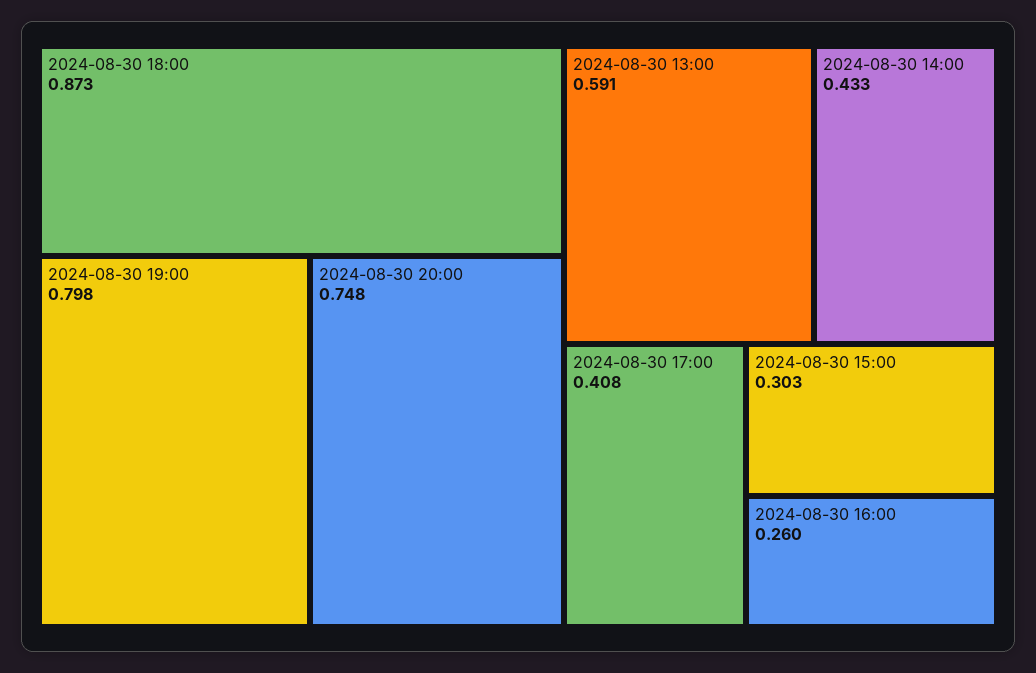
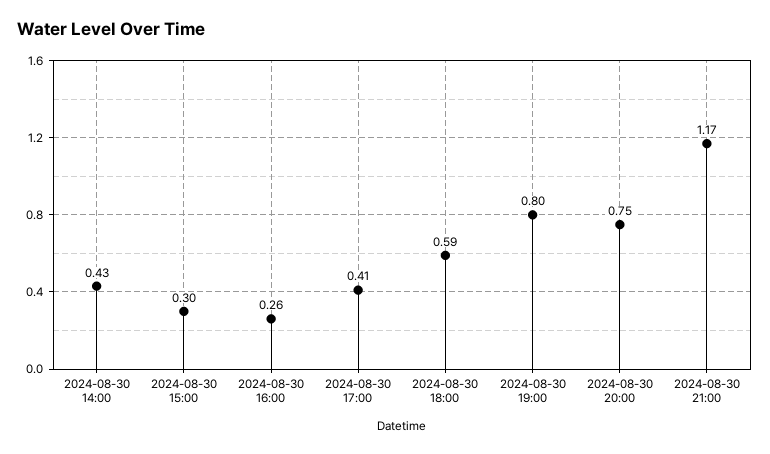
2024-08-30 18:00: 0.873 -> 0.59
2024-08-30 13:00: 0.591 -> none
2024-08-30 21:00: none -> 1.17

